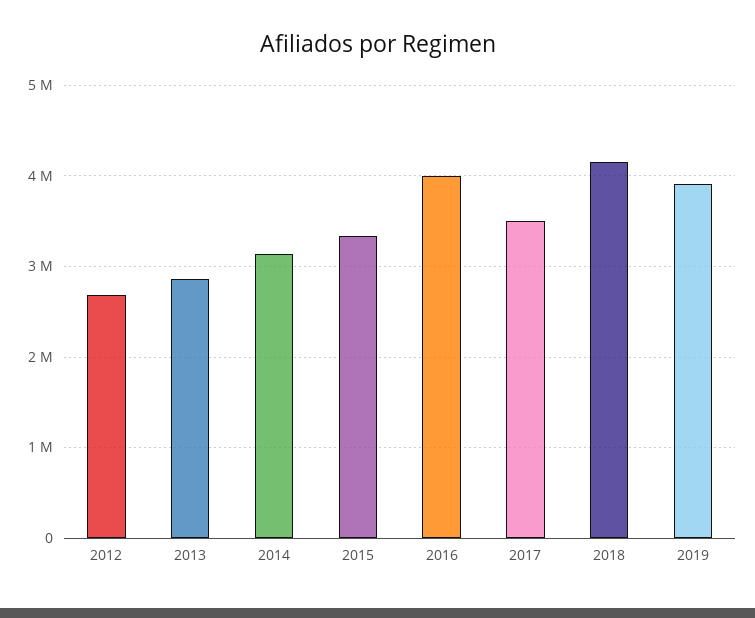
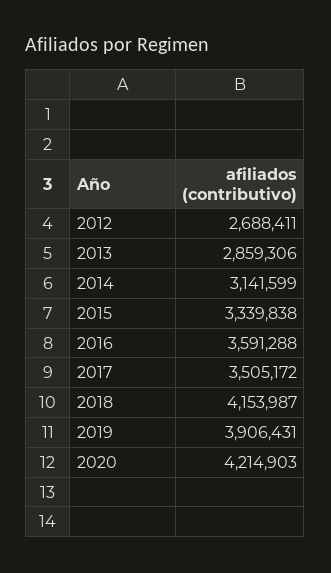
2016: 4000000 -> 3591288
2020: none -> 4214903

